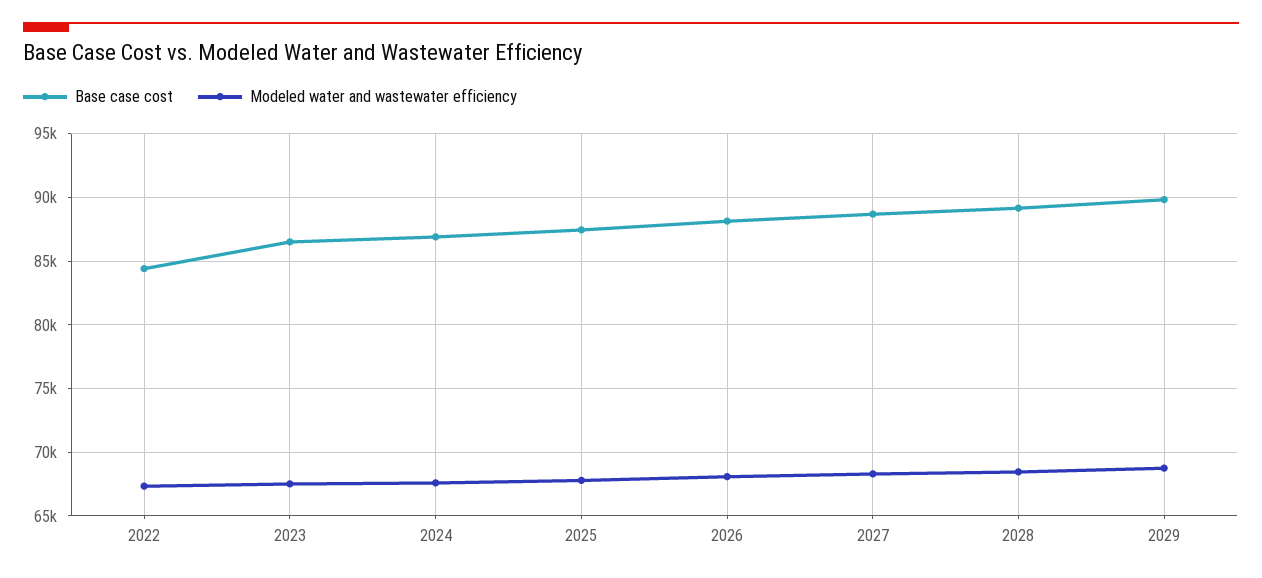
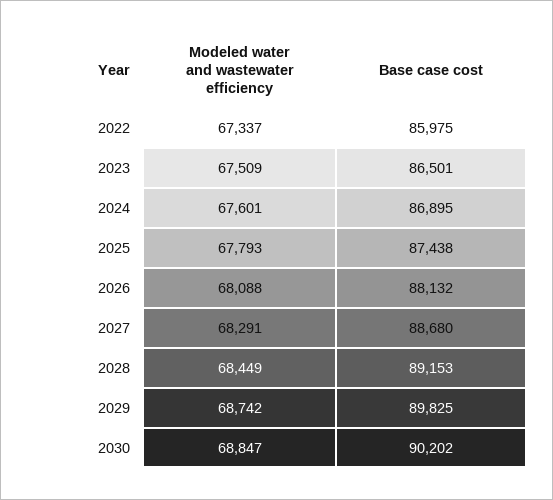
Base case cost, 2022: 84500 -> 85975
Modeled water and wastewater efficiency, 2030: none -> 68847
Base case cost, 2030: none -> 90202

